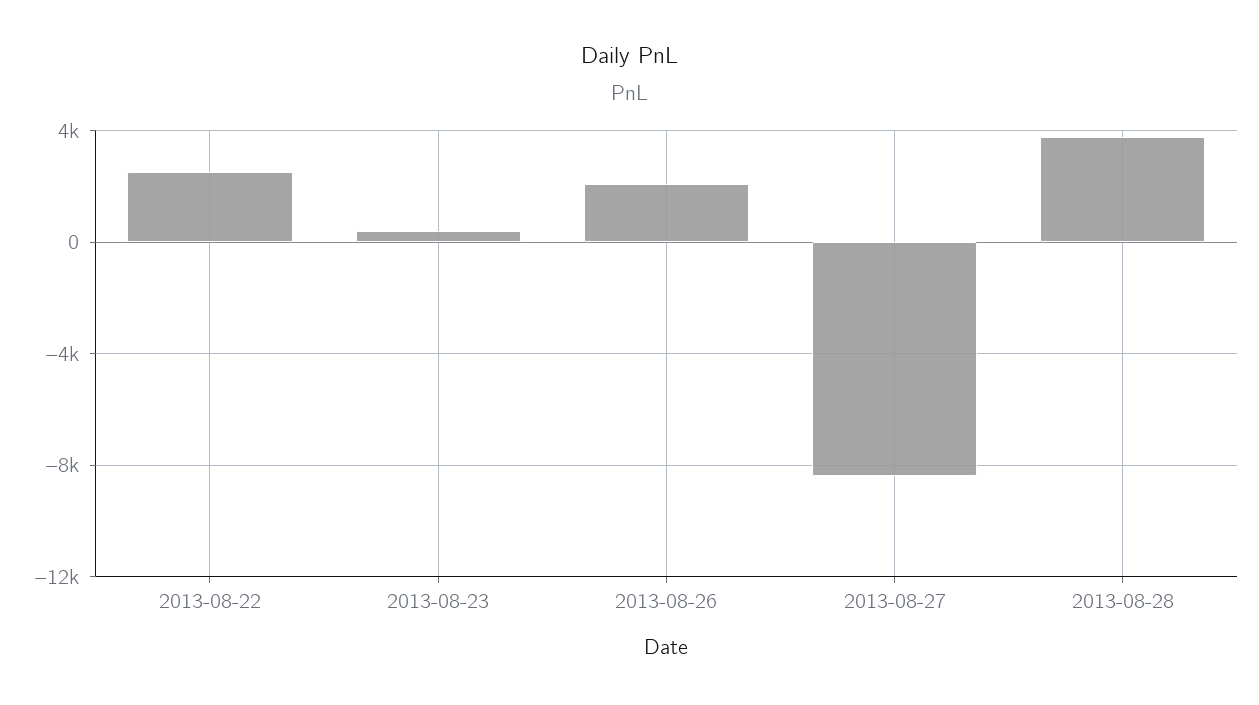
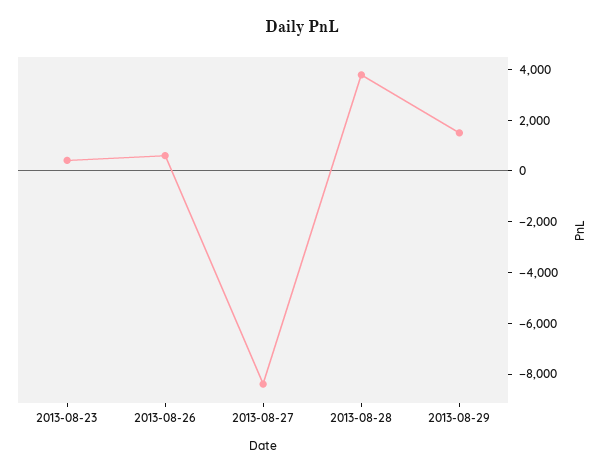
2013-08-22: 2500 -> none
2013-08-26: 2000 -> 500
2013-08-29: none -> 1500

